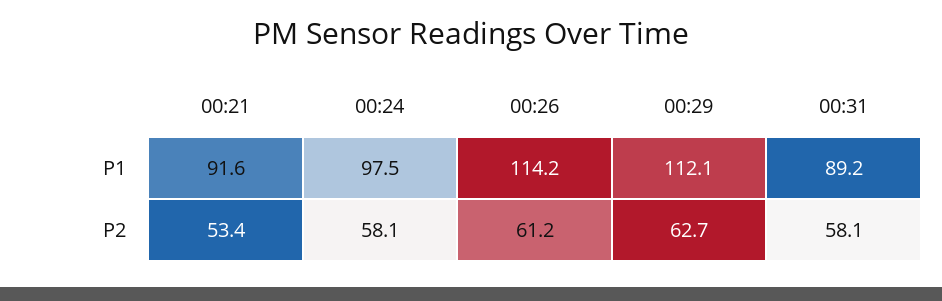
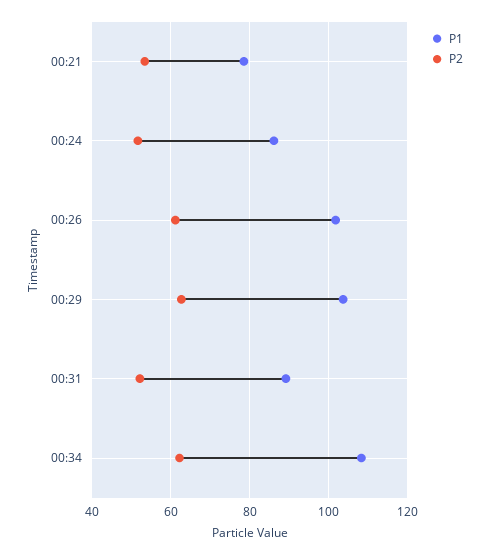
P1, 00:21: 91.6 -> 78
P1, 00:24: 97.5 -> 86
P1, 00:26: 114.2 -> 102
P1, 00:29: 112.1 -> 104
P2, 00:24: 58.1 -> 52
P2, 00:31: 58.1 -> 52
P1, 00:34: none -> 108
P2, 00:34: none -> 62

